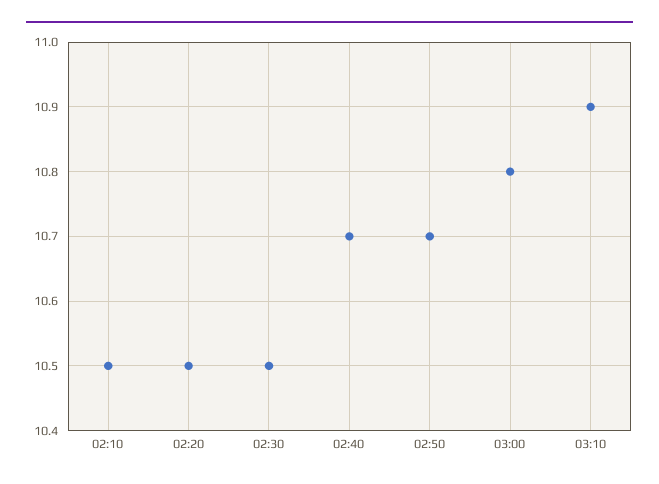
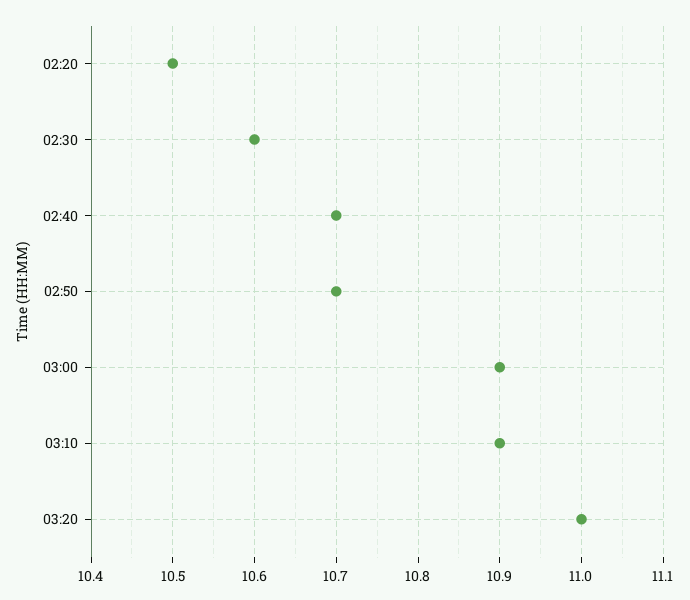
02:10: 10.5 -> none
02:30: 10.5 -> 10.6
03:00: 10.8 -> 10.9
03:20: none -> 11

